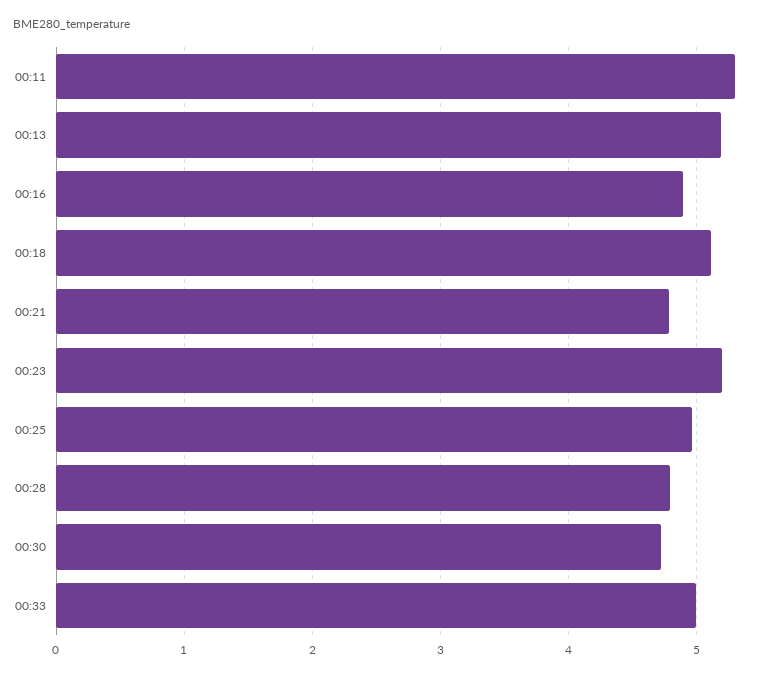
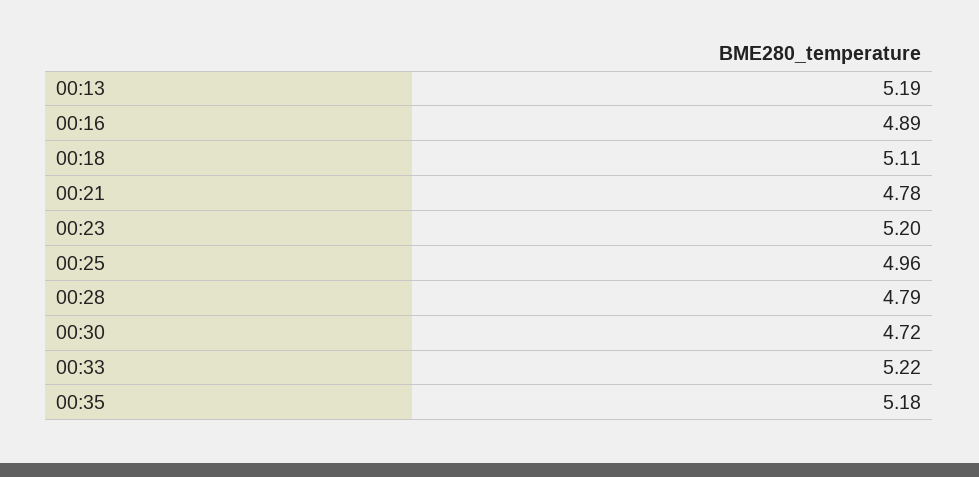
00:11: 5.3 -> none
00:33: 5 -> 5.22
00:35: none -> 5.18

